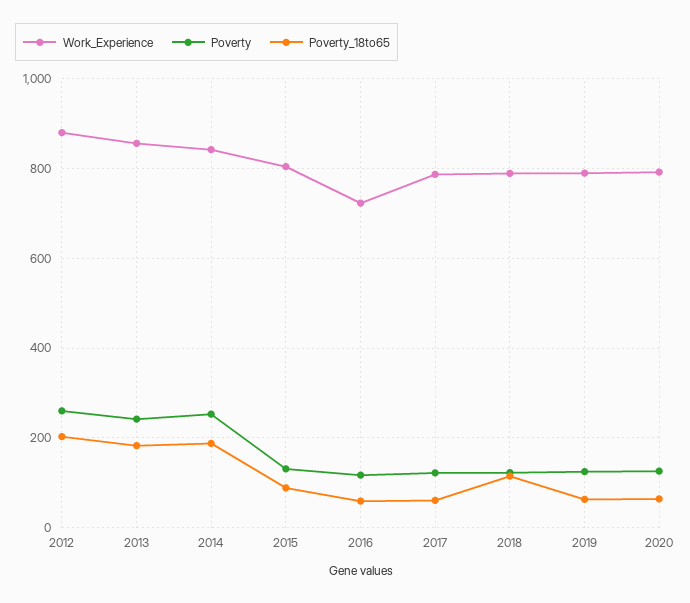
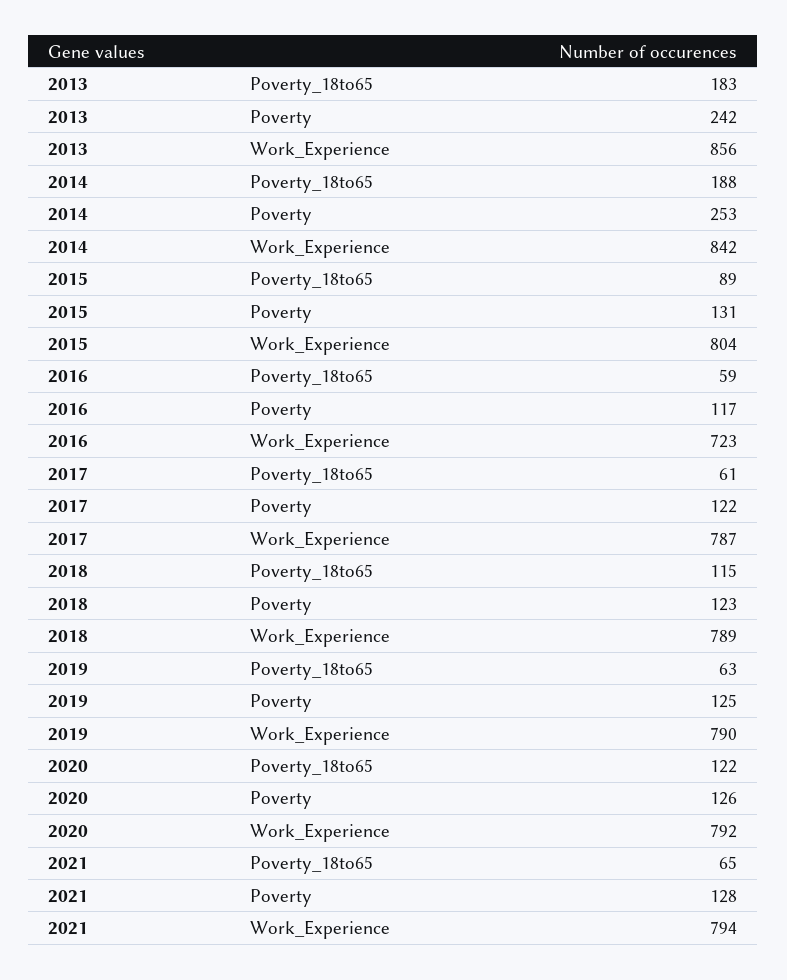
Work_Experience, 2012: 880 -> none
Poverty, 2012: 260 -> none
Poverty_18to65, 2012: 200 -> none
Poverty_18to65, 2020: 60 -> 122
Poverty_18to65, 2021: none -> 65
Poverty, 2021: none -> 128
Work_Experience, 2021: none -> 794

